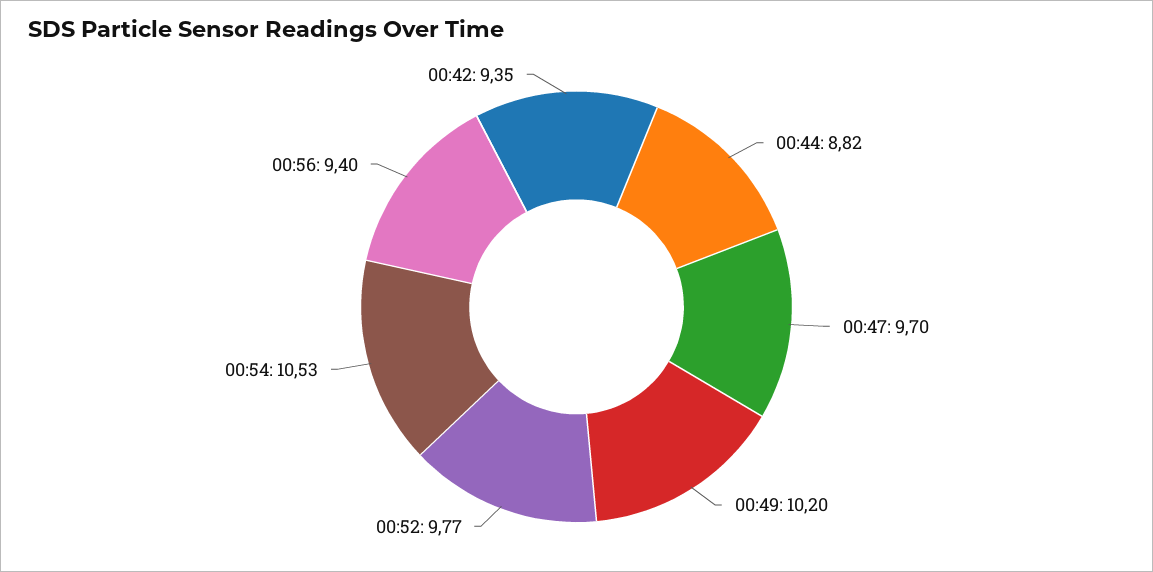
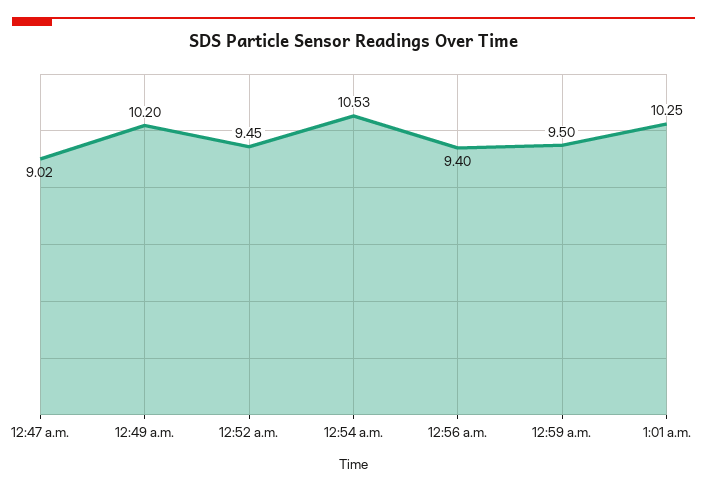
00:44: 8.82 -> none
00:47: 9.7 -> 9.02
00:52: 9.77 -> 9.45
00:42: 9.35 -> none
12:59 a.m.: none -> 9.5
1:01 a.m.: none -> 10.25

